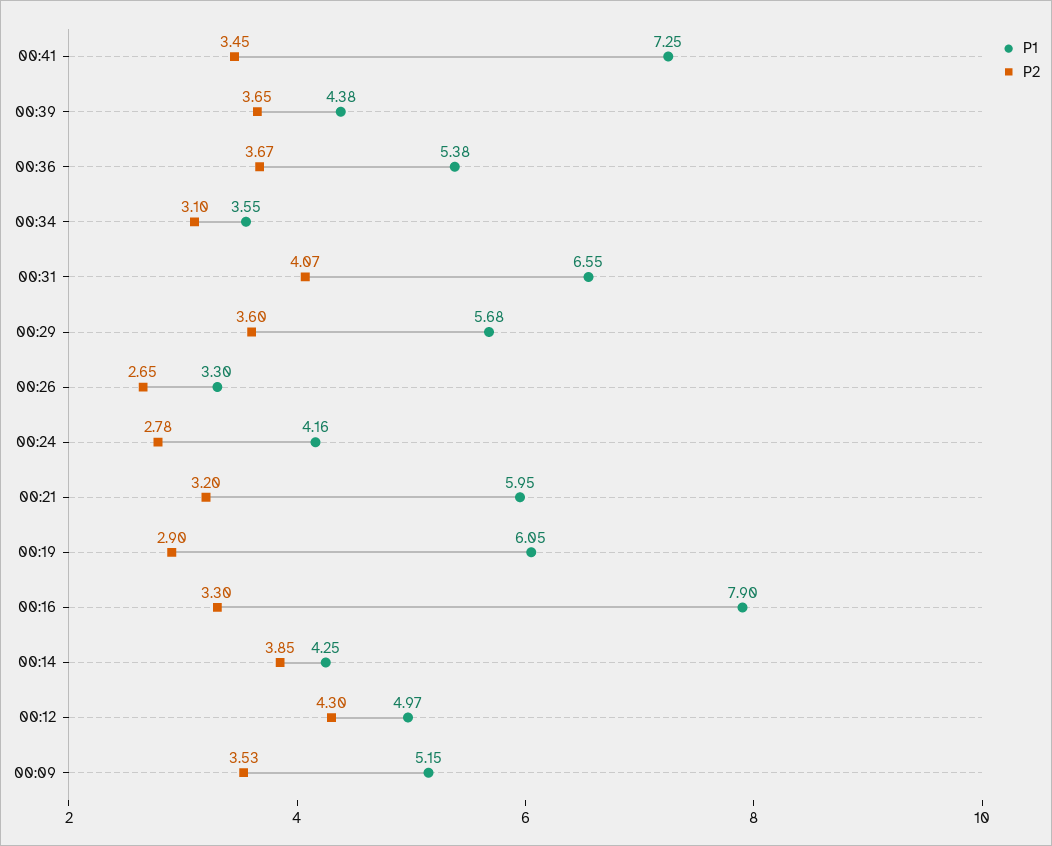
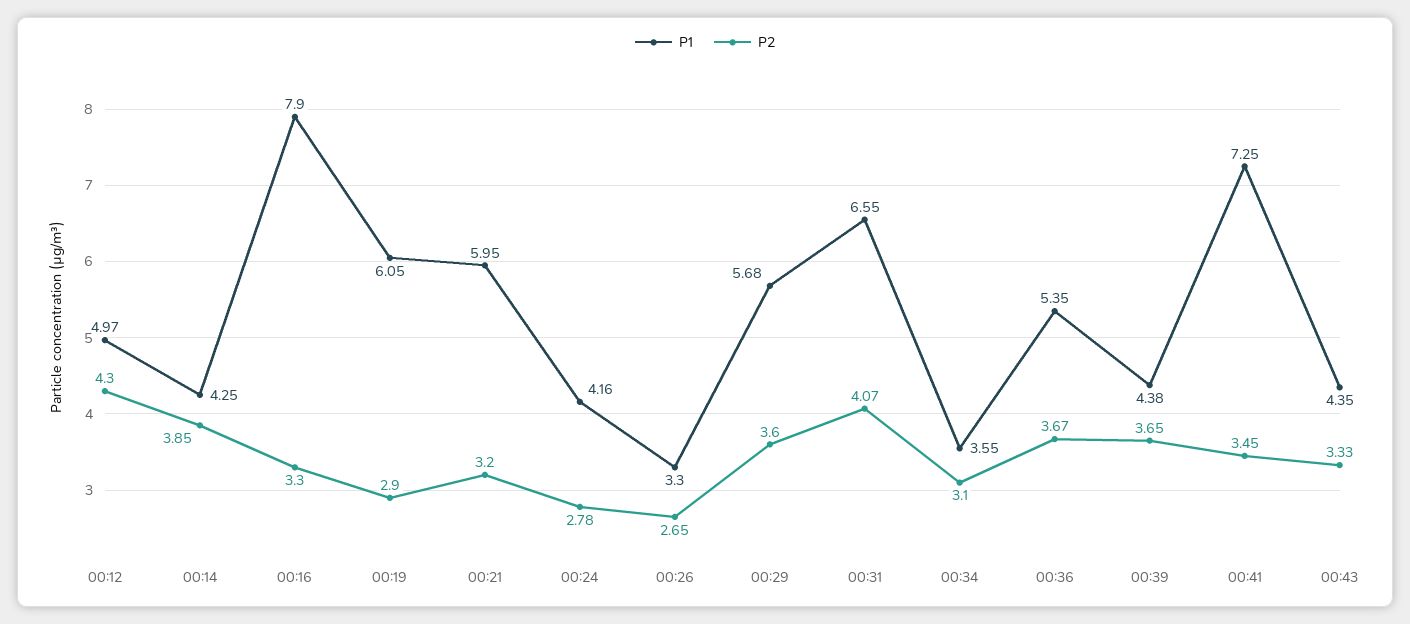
P1, 00:36: 5.38 -> 5.35
P1, 00:09: 5.15 -> none
P2, 00:09: 3.53 -> none
P1, 00:43: none -> 4.35
P2, 00:43: none -> 3.33

